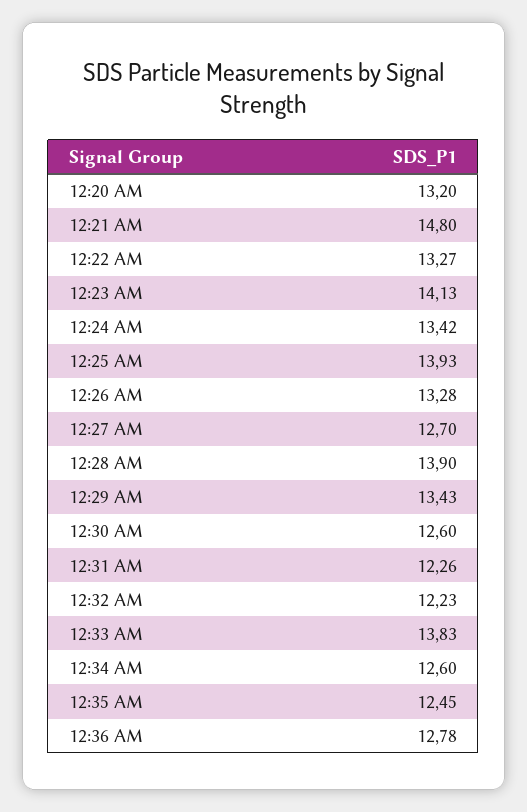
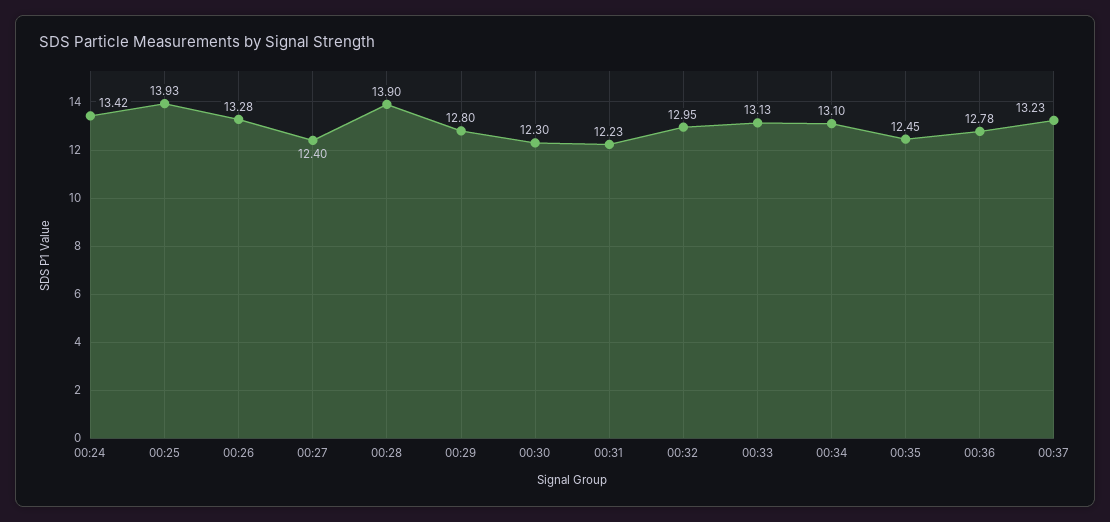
12:20 AM: 13.2 -> none
12:21 AM: 14.8 -> none
12:22 AM: 13.27 -> none
12:23 AM: 14.13 -> none
12:27 AM: 12.7 -> 12.4
12:29 AM: 13.43 -> 12.8
12:30 AM: 12.6 -> 12.3
12:31 AM: 12.26 -> 12.23
12:32 AM: 12.23 -> 12.95
12:33 AM: 13.83 -> 13.13
12:34 AM: 12.6 -> 13.1
00:37: none -> 13.23

